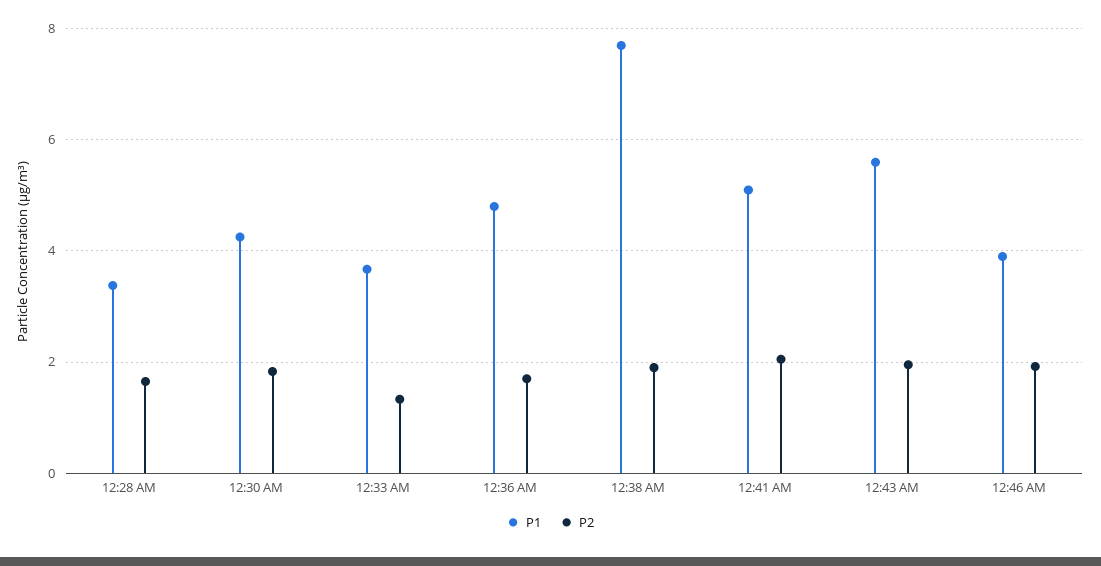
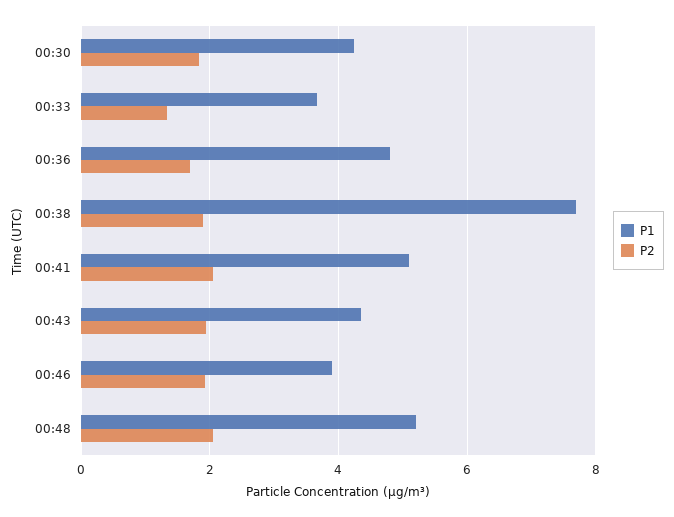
P1, 12:28 AM: 3.4 -> none
P2, 12:28 AM: 1.6 -> none
P1, 12:43 AM: 5.6 -> 4.4
P1, 00:48: none -> 5.2
P2, 00:48: none -> 2

